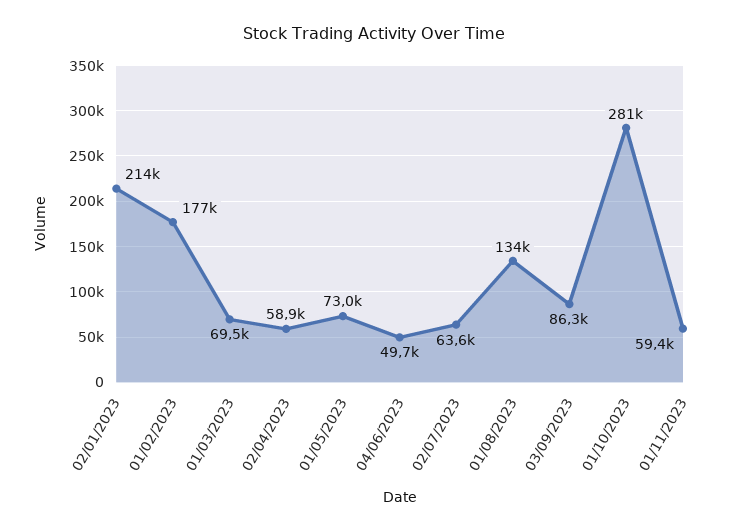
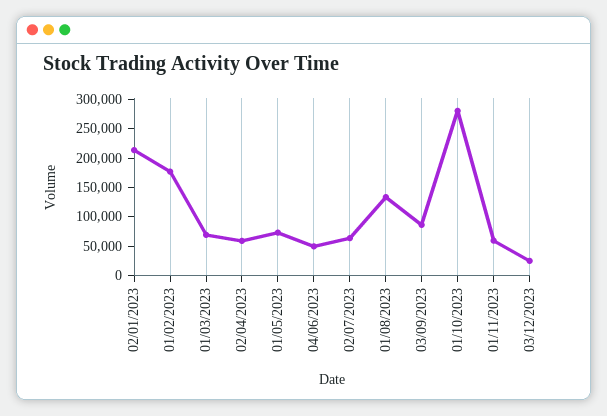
03/12/2023: none -> 25000

